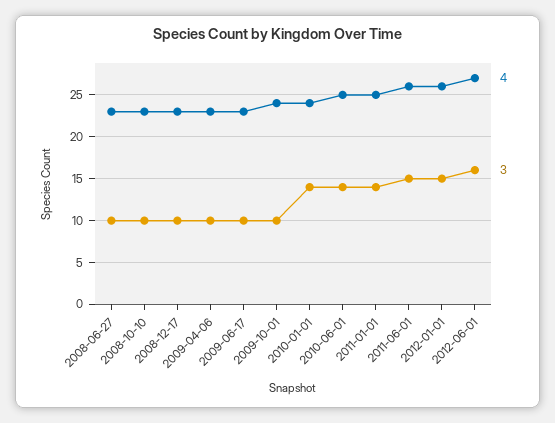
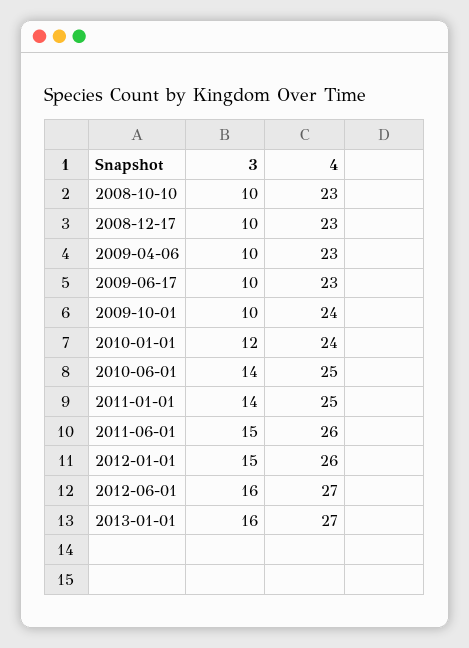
4, 2008-06-27: 23 -> none
3, 2008-06-27: 10 -> none
3, 2010-01-01: 14 -> 12
3, 2013-01-01: none -> 16
4, 2013-01-01: none -> 27

